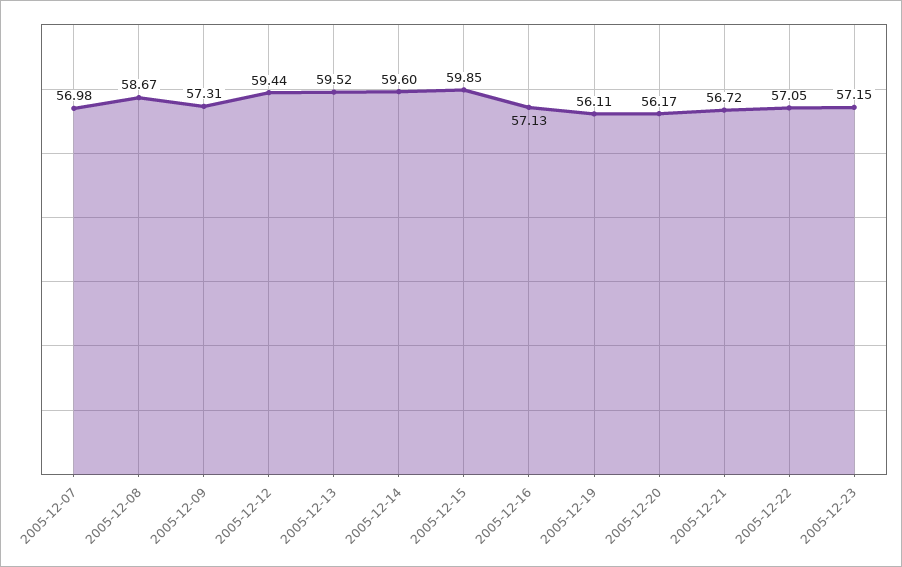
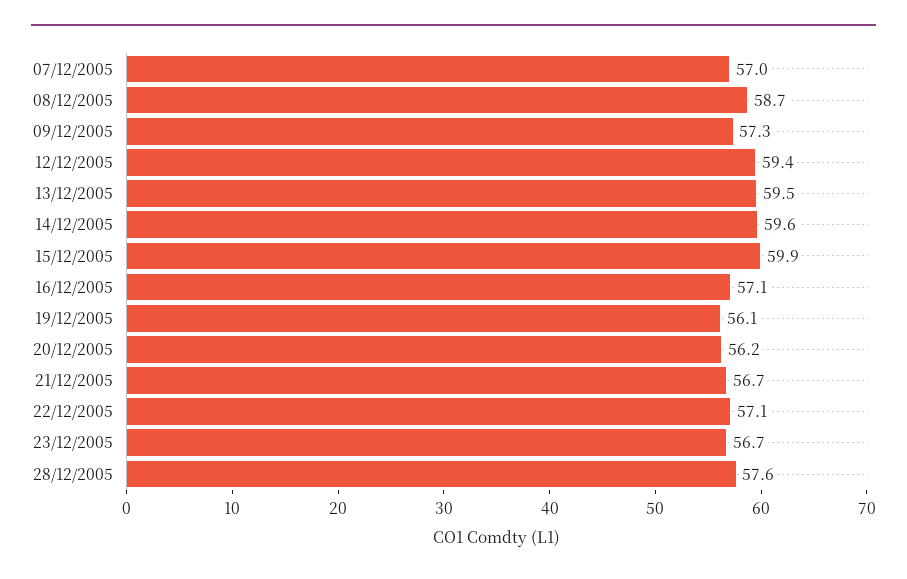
2005-12-23: 57.15 -> 56.7
28/12/2005: none -> 57.6

